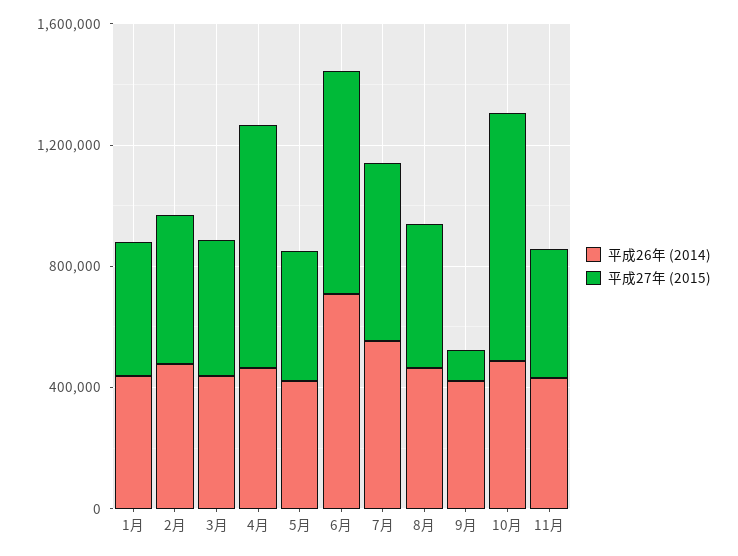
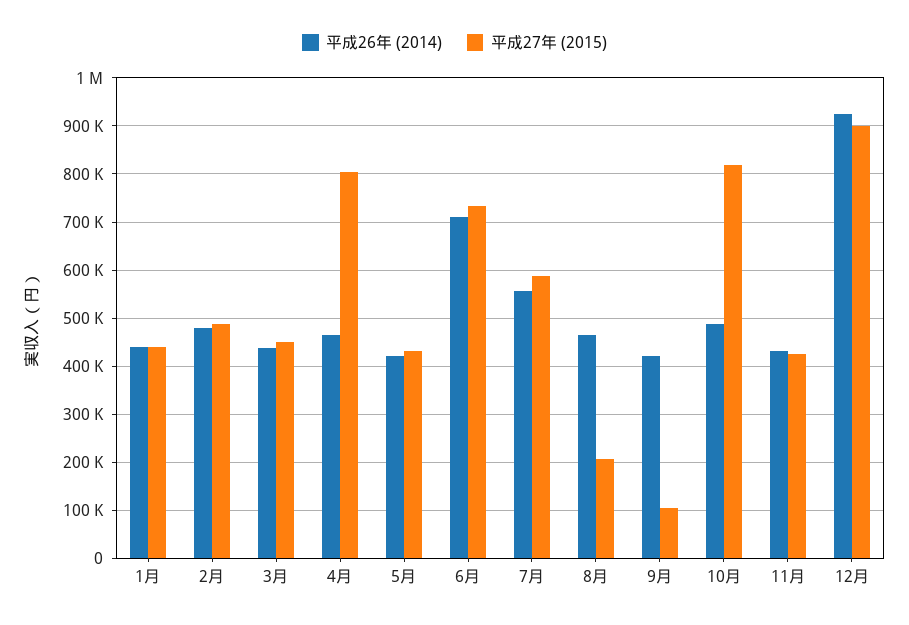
平成27年 (2015), 8月: 500000 -> 200000
平成26年 (2014), 12月: none -> 920000
平成27年 (2015), 12月: none -> 900000

